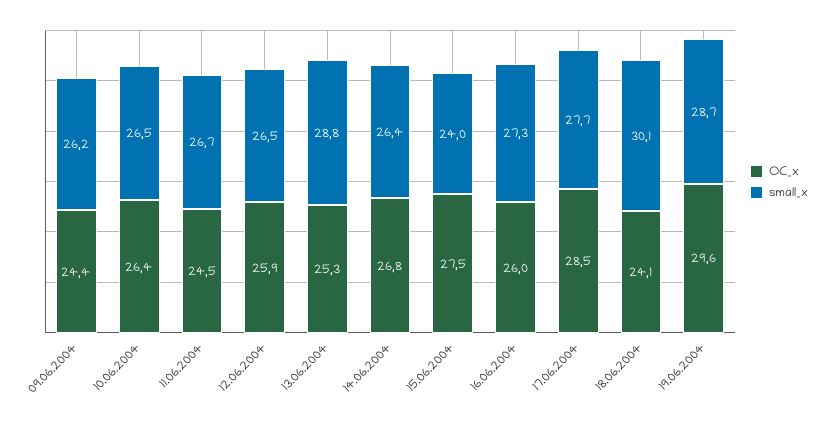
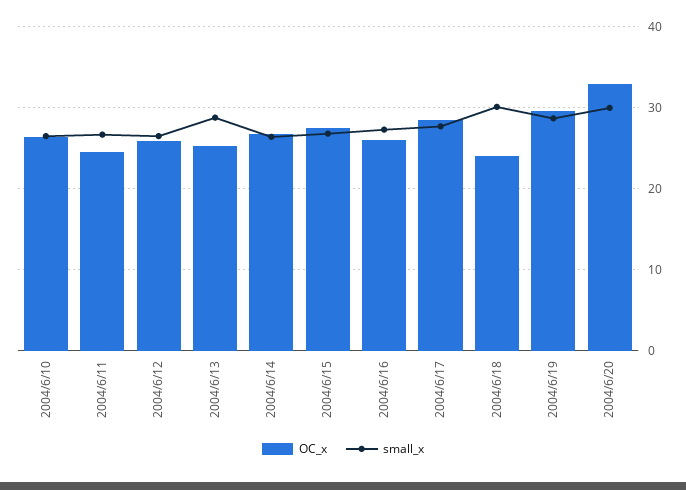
OC_x, 09.06.2004: 24.4 -> none
small_x, 09.06.2004: 26.2 -> none
small_x, 15.06.2004: 24 -> 27
OC_x, 2004/6/20: none -> 33
small_x, 2004/6/20: none -> 30

